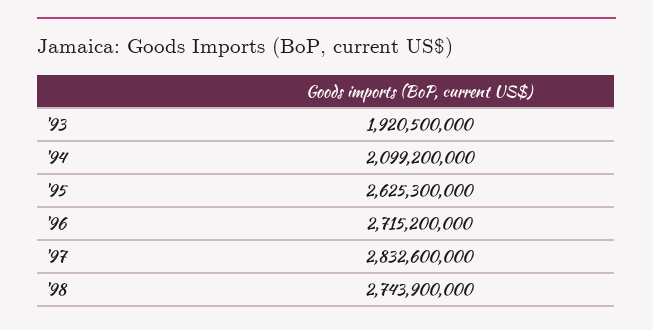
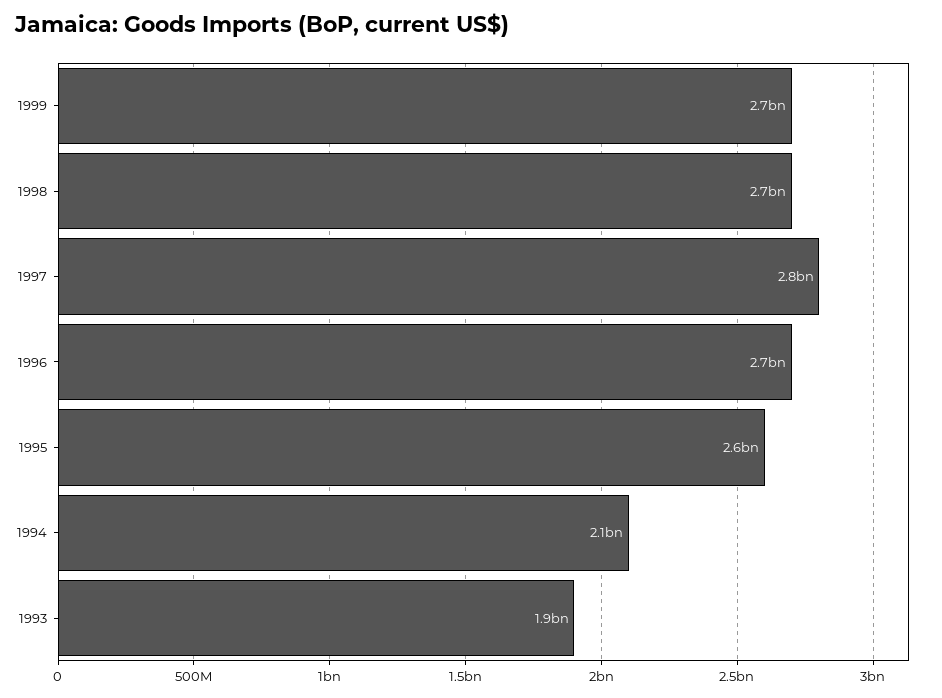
1999: none -> 2700000000

